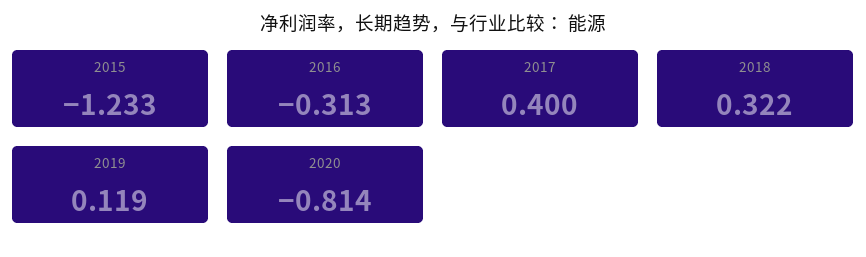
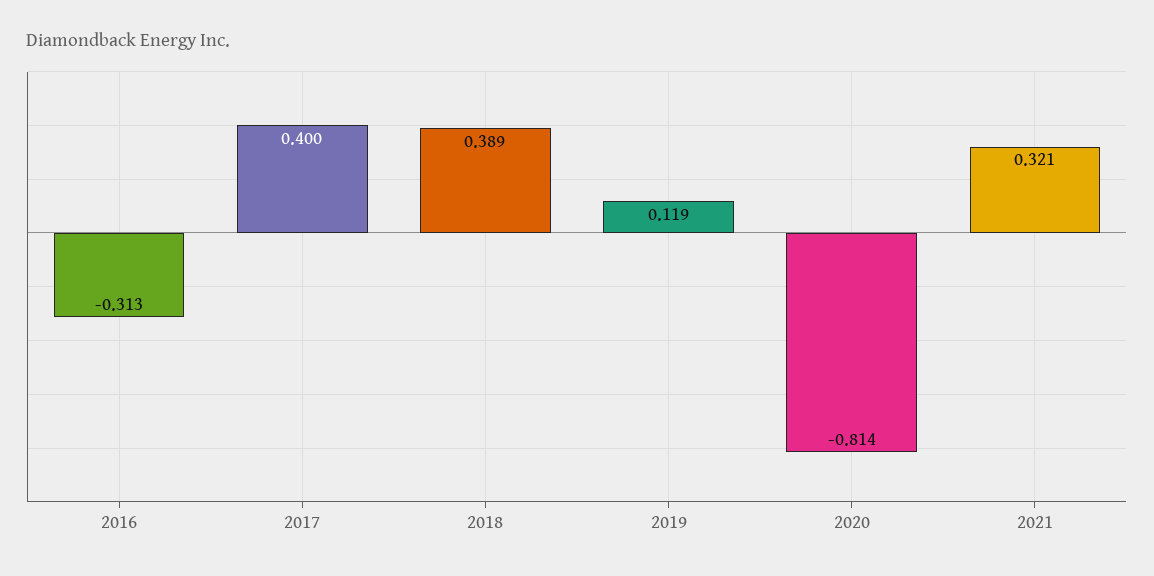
2015: -1.233 -> none
2018: 0.322 -> 0.389
2021: none -> 0.321

